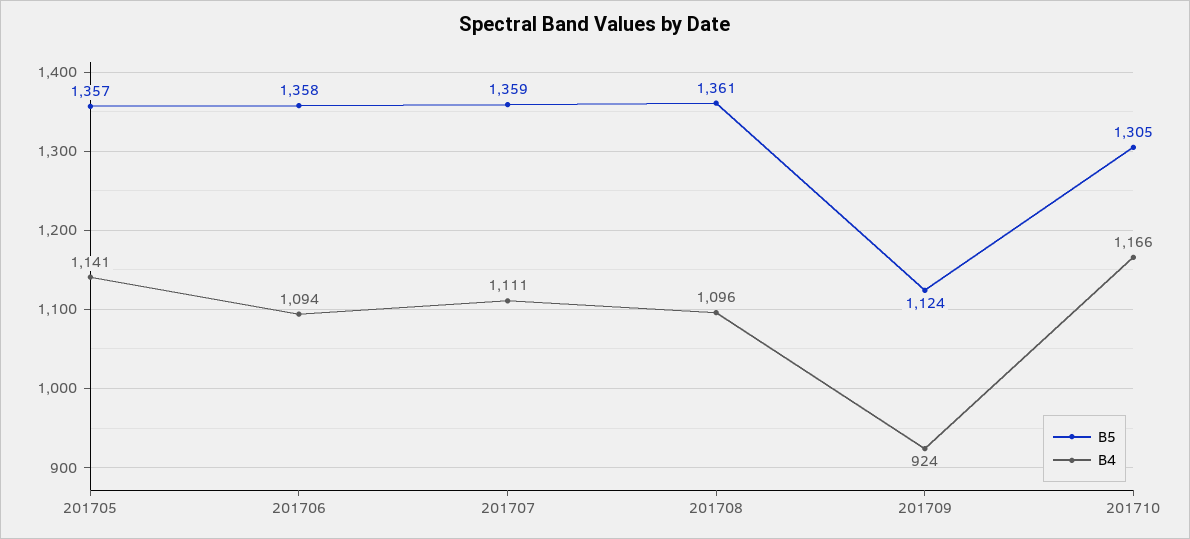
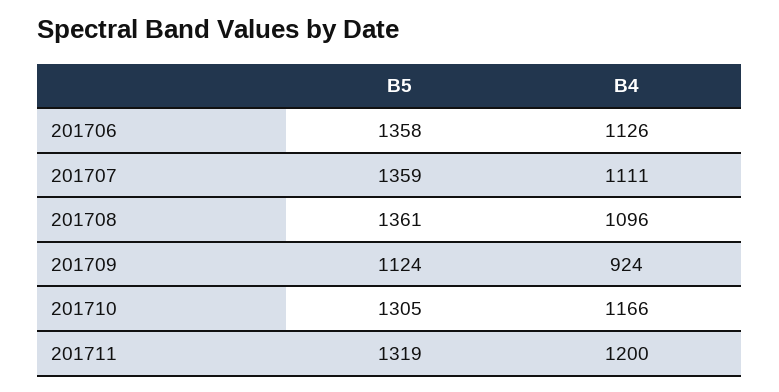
B5, 201705: 1357 -> none
B4, 201705: 1141 -> none
B4, 201706: 1094 -> 1126
B5, 201711: none -> 1319
B4, 201711: none -> 1200

